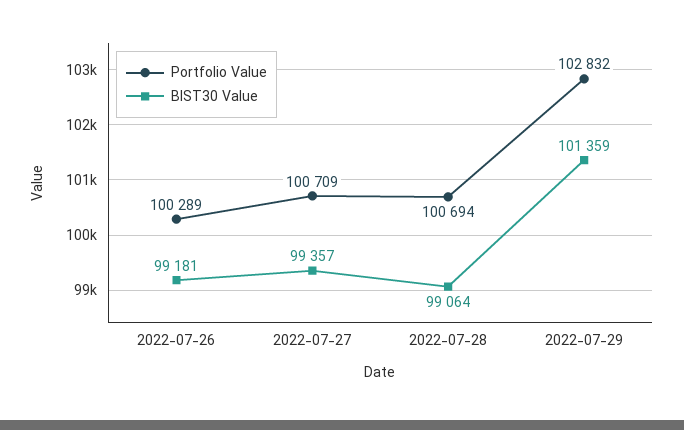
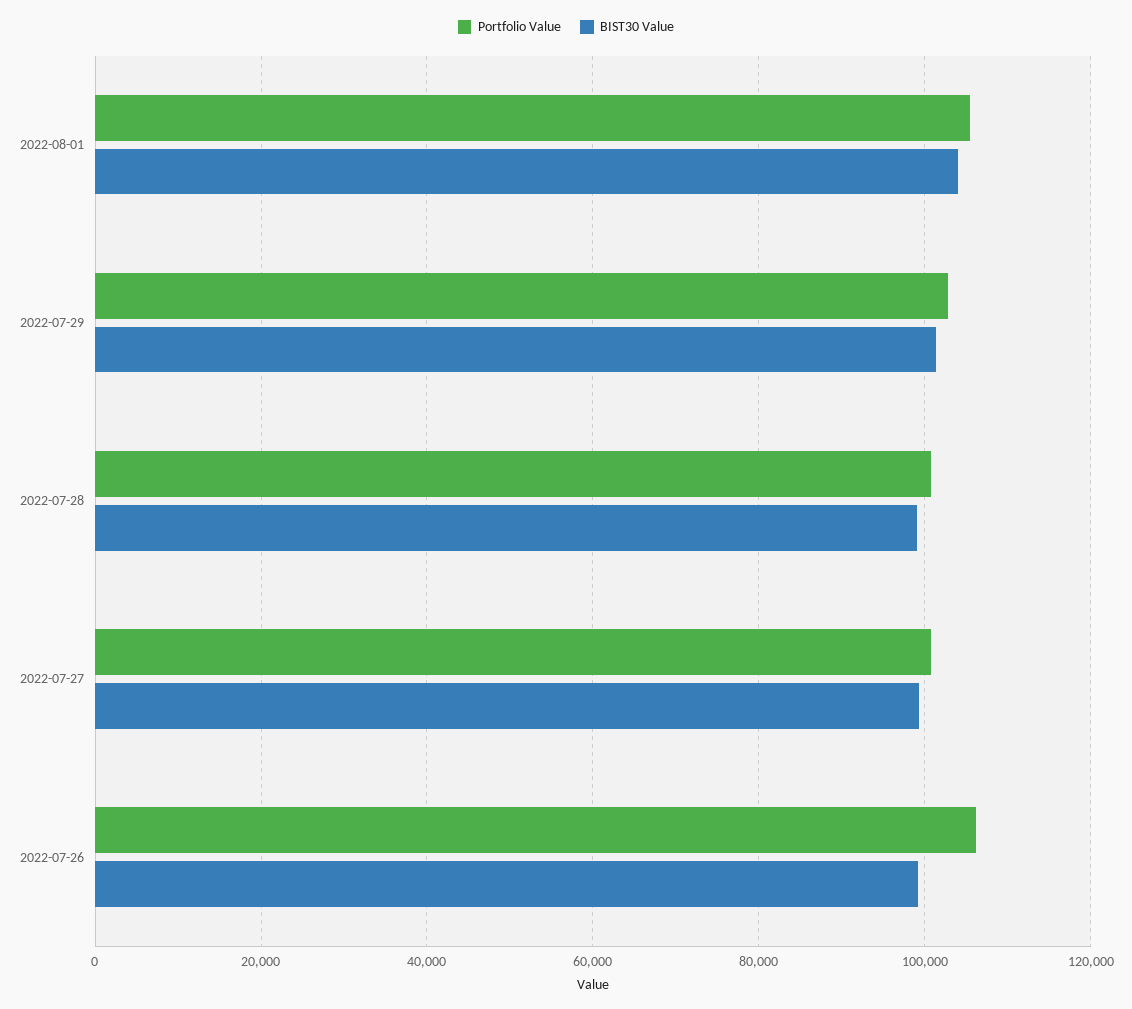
Portfolio Value, 2022-07-26: 100289 -> 106000
Portfolio Value, 2022-08-01: none -> 106000
BIST30 Value, 2022-08-01: none -> 104000

